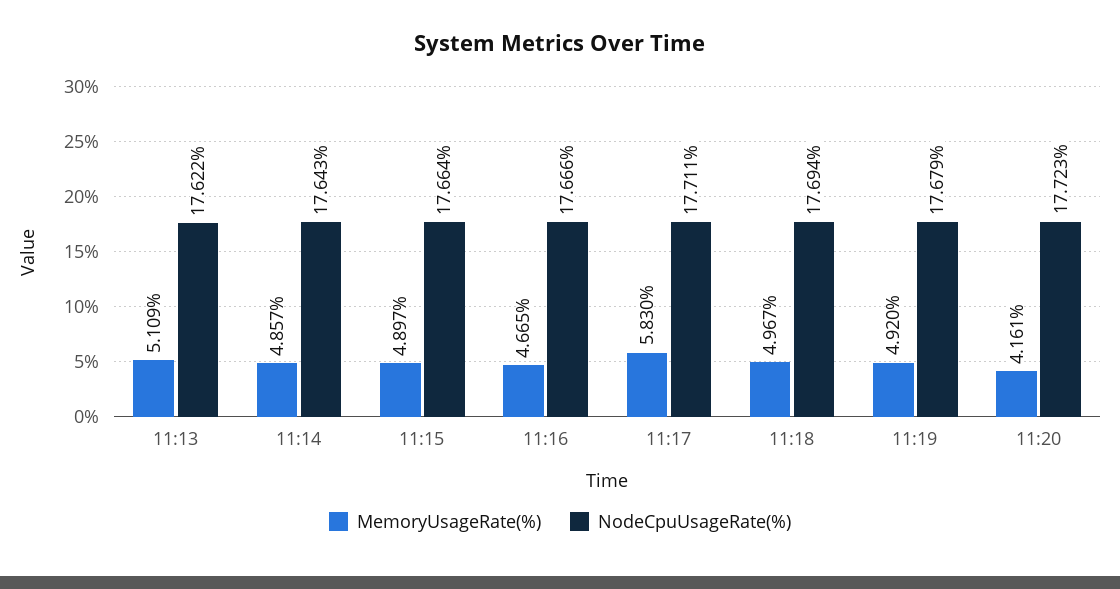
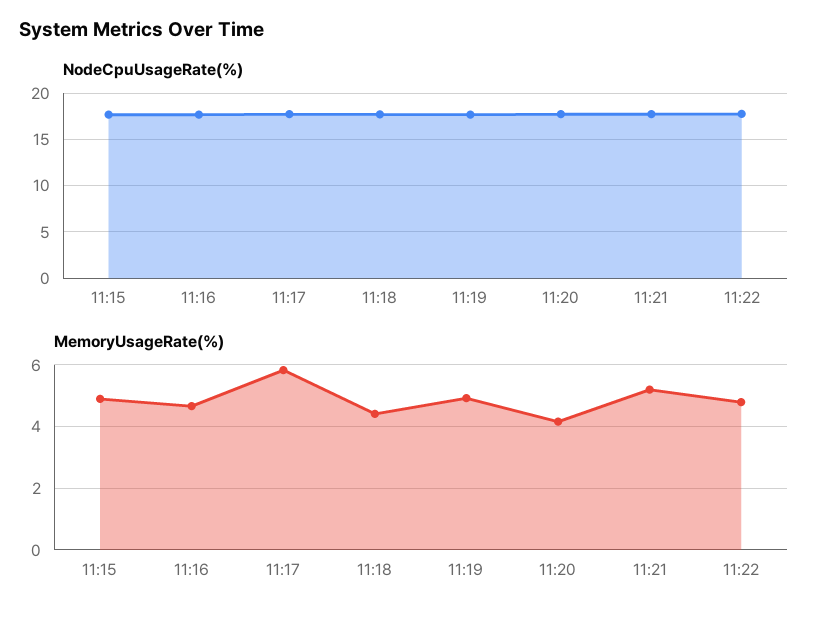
MemoryUsageRate(%), 11:13: 5.109 -> none
NodeCpuUsageRate(%), 11:13: 17.622 -> none
MemoryUsageRate(%), 11:14: 4.857 -> none
NodeCpuUsageRate(%), 11:14: 17.643 -> none
MemoryUsageRate(%), 11:18: 4.967 -> 4.4
NodeCpuUsageRate(%), 11:21: none -> 18
NodeCpuUsageRate(%), 11:22: none -> 18
MemoryUsageRate(%), 11:21: none -> 5.2
MemoryUsageRate(%), 11:22: none -> 4.8

